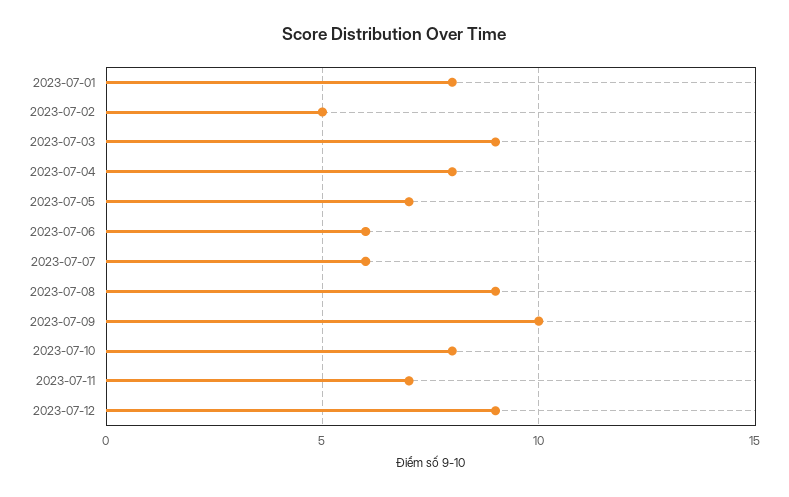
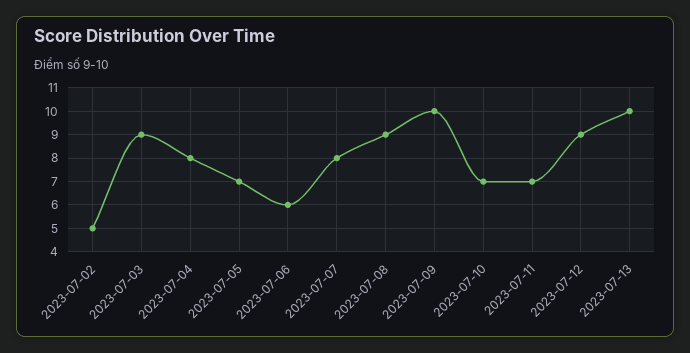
2023-07-01: 8 -> none
2023-07-07: 6 -> 8
2023-07-10: 8 -> 7
2023-07-13: none -> 10

